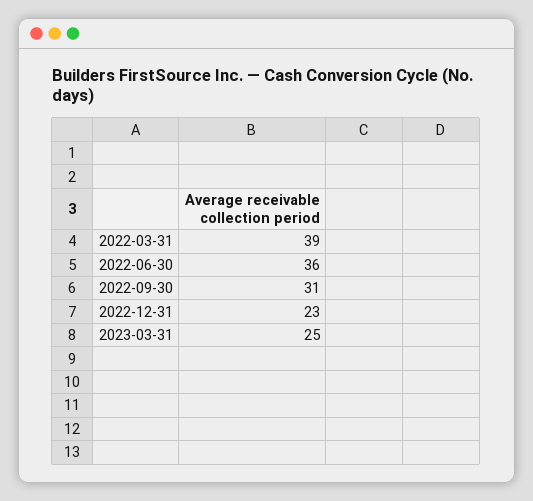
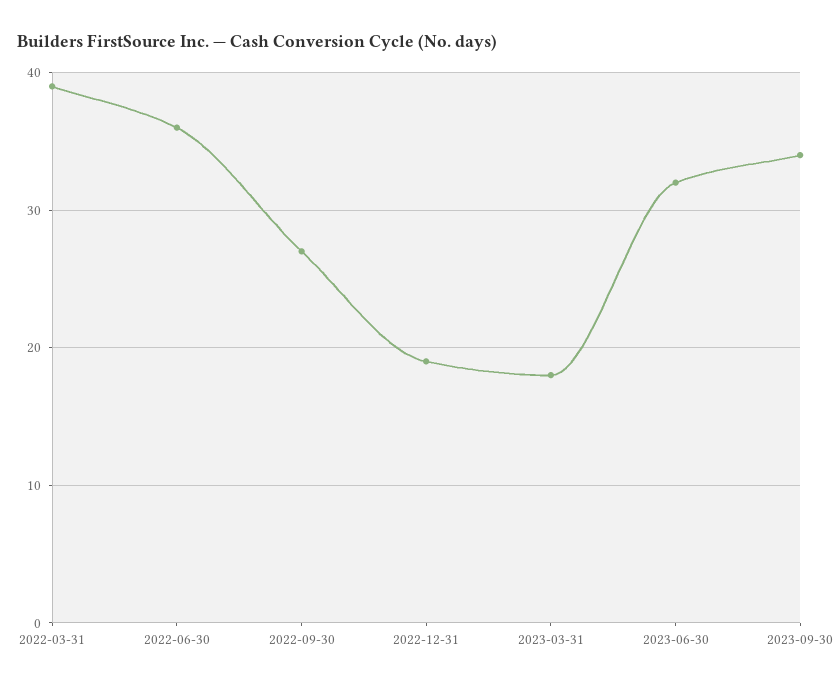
2022-09-30: 31 -> 27
2022-12-31: 23 -> 19
2023-03-31: 25 -> 18
2023-06-30: none -> 32
2023-09-30: none -> 34

